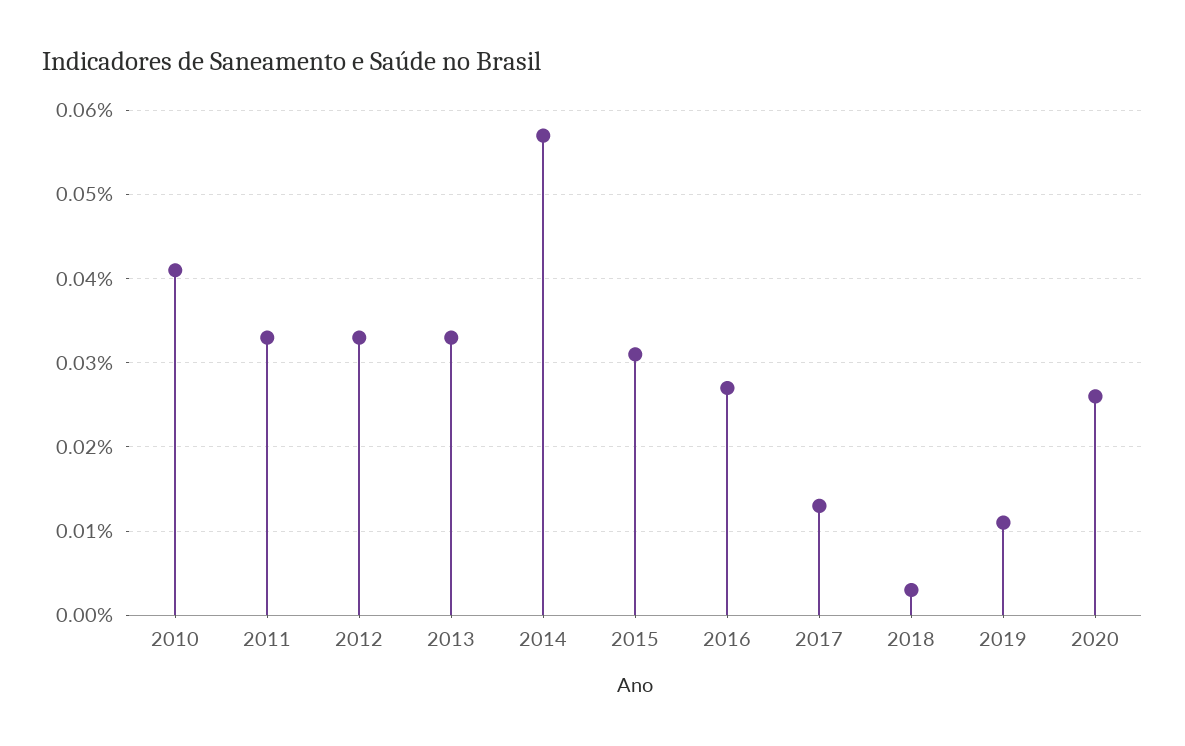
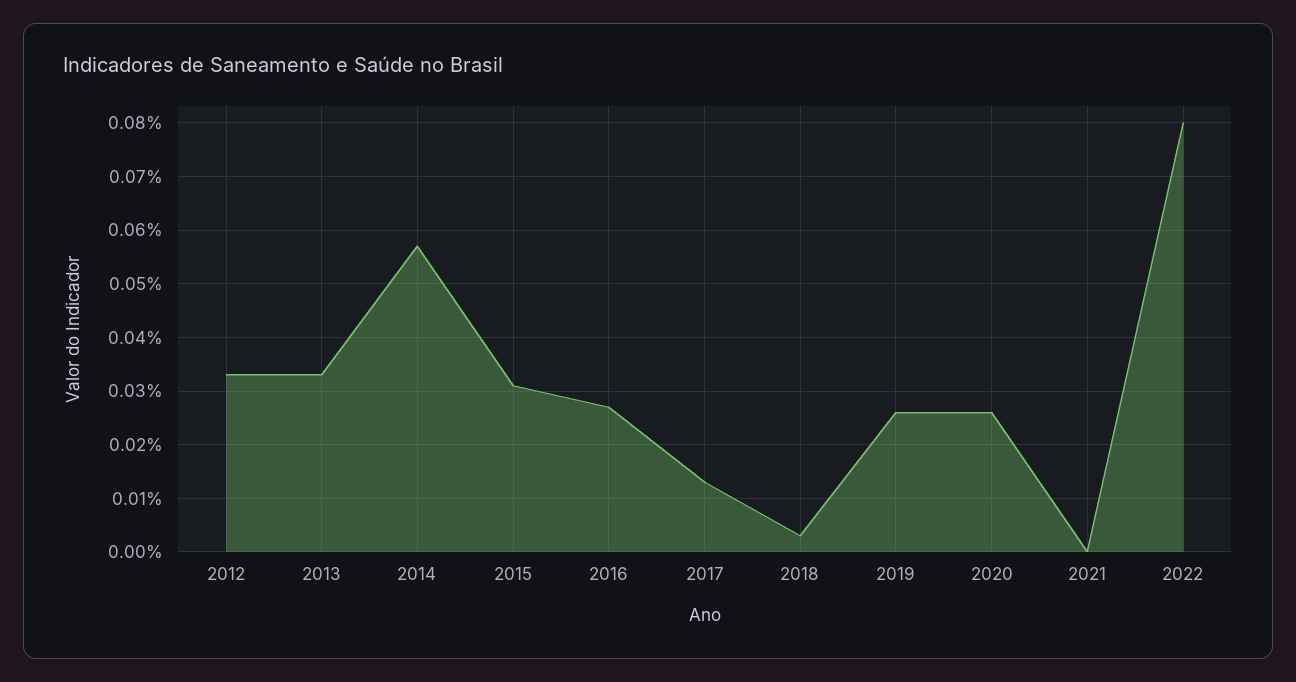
2010: 0.041 -> none
2011: 0.033 -> none
2019: 0.011 -> 0.025
2021: none -> 0
2022: none -> 0.08

